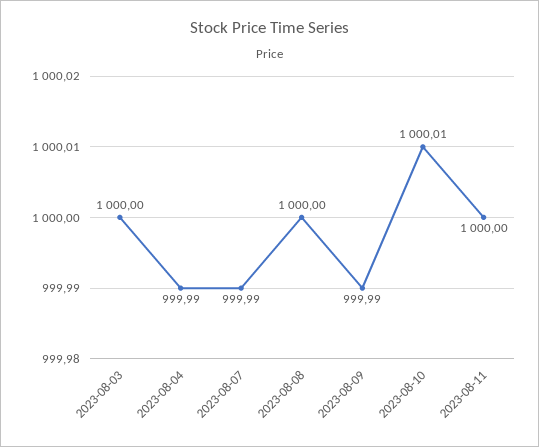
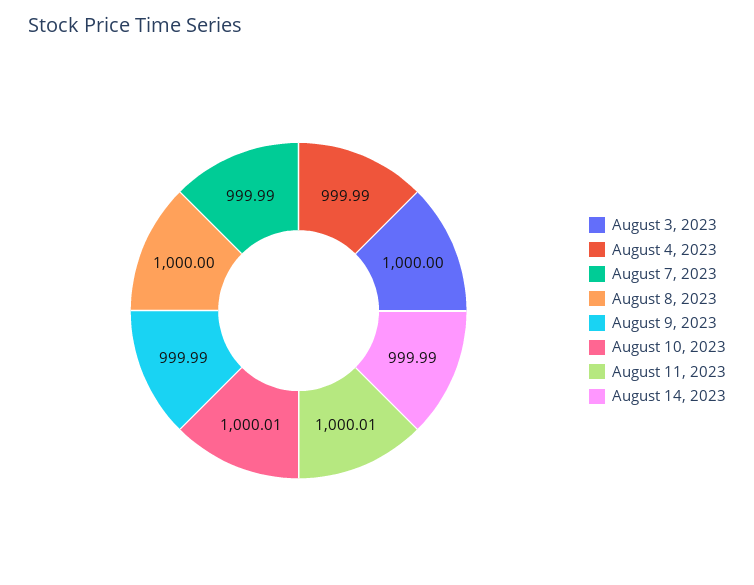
2023-08-11: 1000 -> 1000.01
August 14, 2023: none -> 999.99

